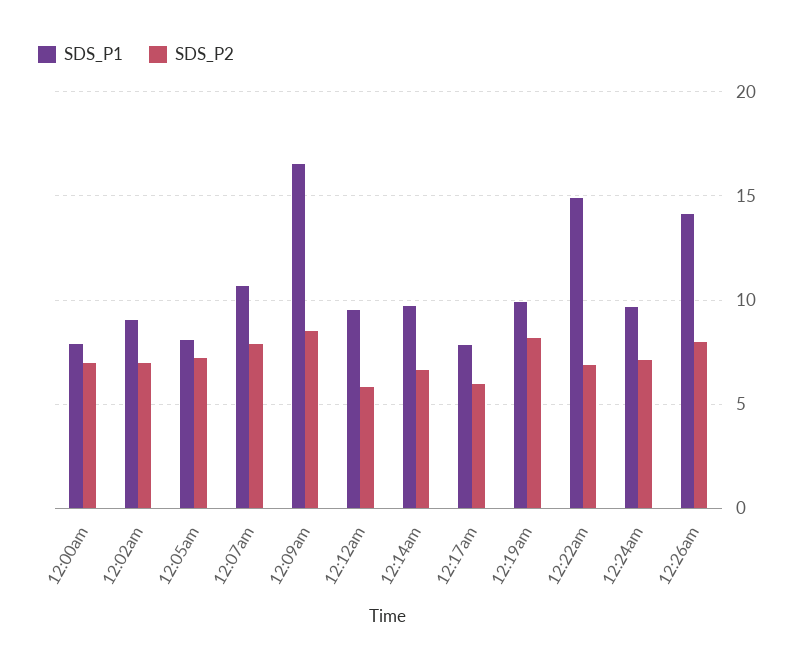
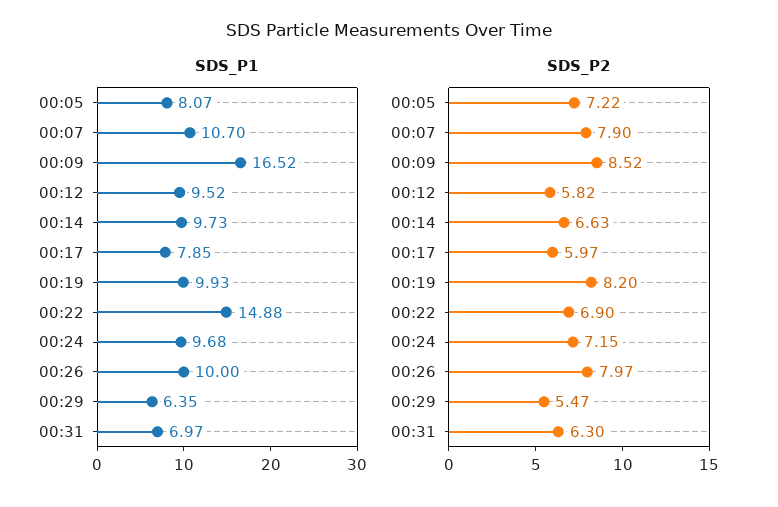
SDS_P1, 12:00am: 8 -> none
SDS_P2, 12:00am: 7 -> none
SDS_P1, 12:02am: 9 -> none
SDS_P2, 12:02am: 7 -> none
SDS_P1, 12:26am: 14 -> 10
SDS_P1, 00:29: none -> 6.35
SDS_P1, 00:31: none -> 6.97
SDS_P2, 00:29: none -> 5.47
SDS_P2, 00:31: none -> 6.3

